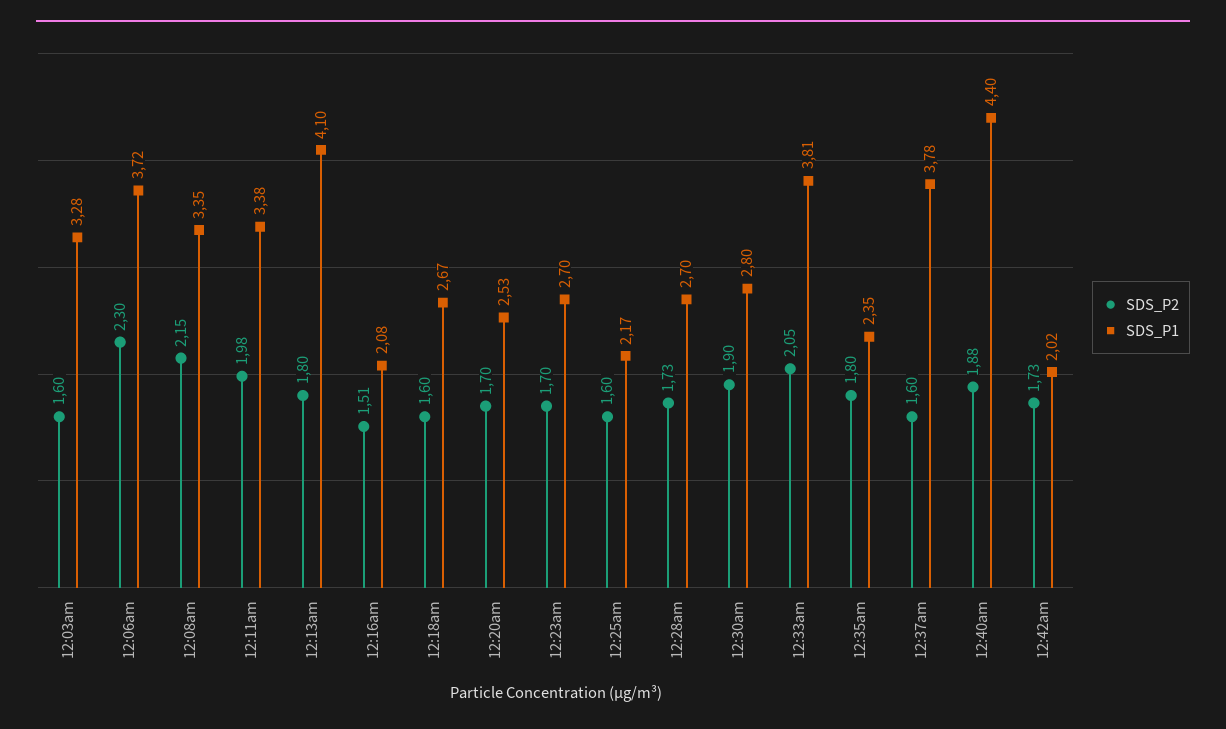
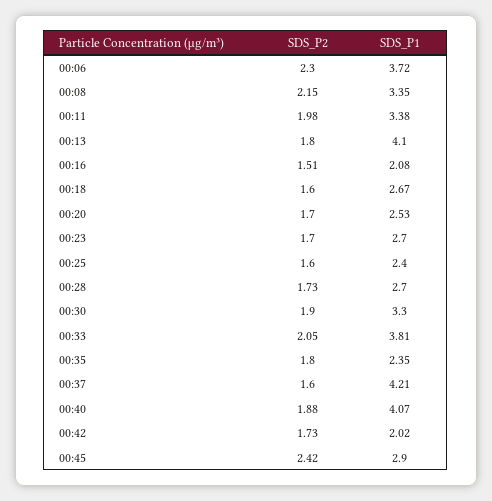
SDS_P2, 12:03am: 1.6 -> none
SDS_P1, 12:03am: 3.28 -> none
SDS_P1, 12:25am: 2.17 -> 2.4
SDS_P1, 12:30am: 2.8 -> 3.3
SDS_P1, 12:37am: 3.78 -> 4.21
SDS_P1, 12:40am: 4.4 -> 4.07
SDS_P2, 00:45: none -> 2.42
SDS_P1, 00:45: none -> 2.9

